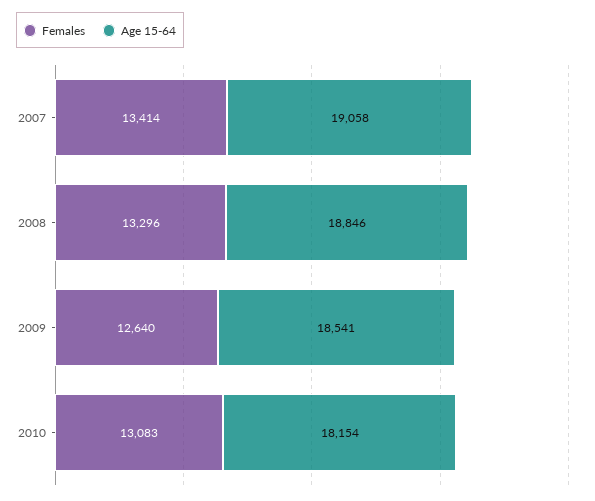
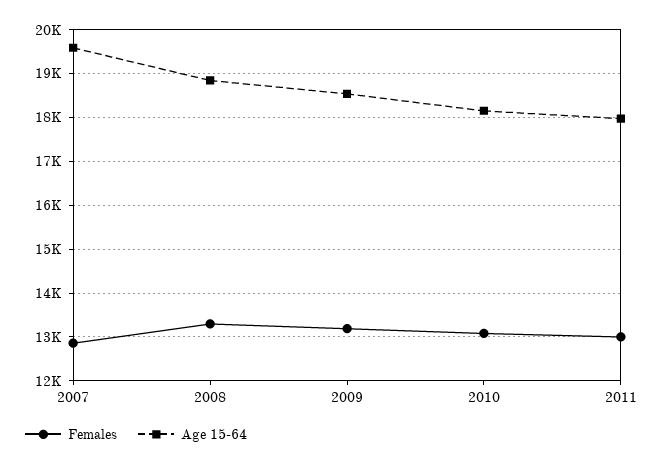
Females, 2007: 13414 -> 12800
Age 15-64, 2007: 19058 -> 19600
Females, 2009: 12640 -> 13200
Females, 2011: none -> 13000
Age 15-64, 2011: none -> 18000

